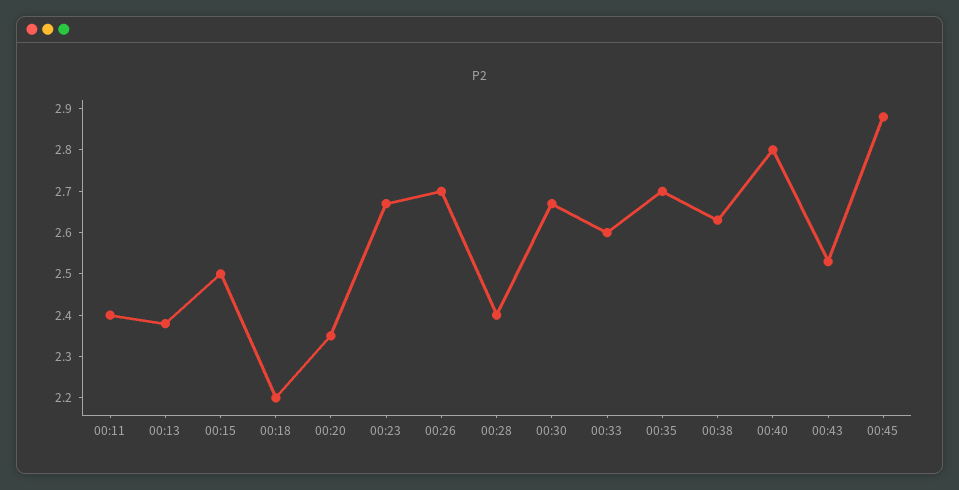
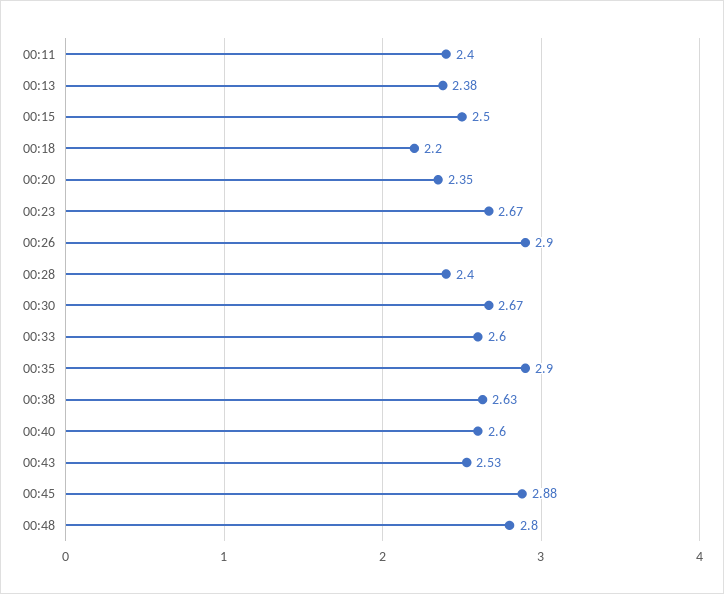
00:26: 2.7 -> 2.9
00:35: 2.7 -> 2.9
00:40: 2.8 -> 2.6
00:48: none -> 2.8

